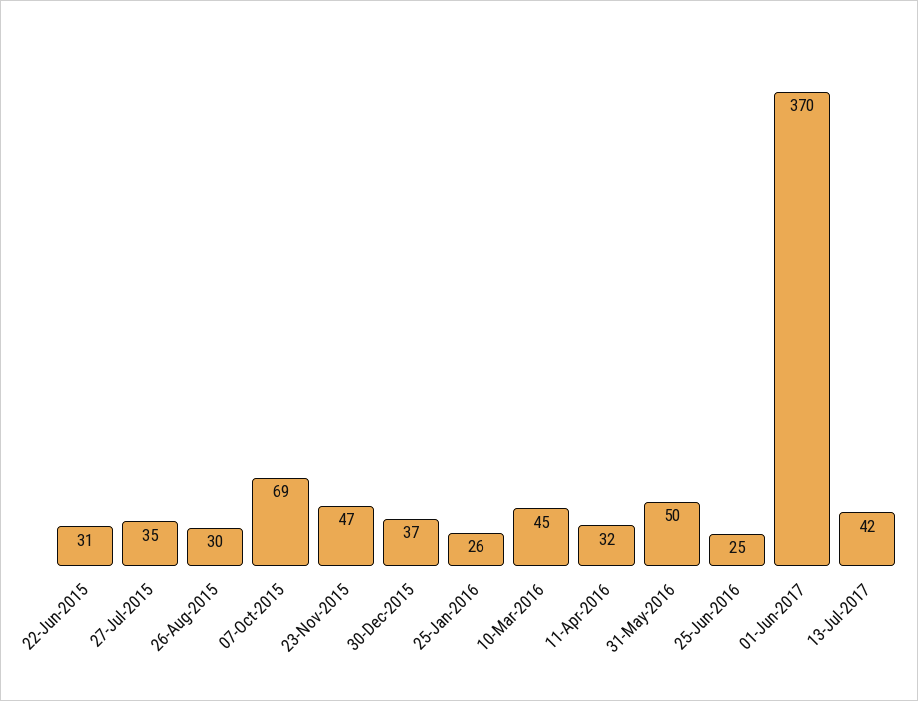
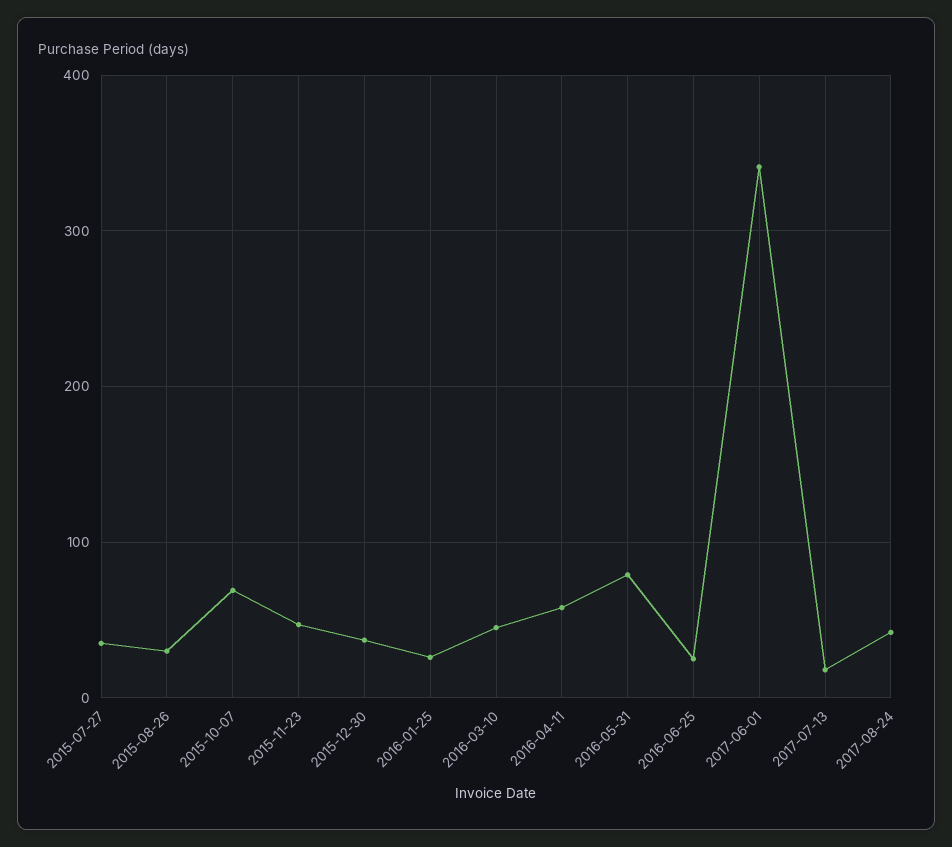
22-Jun-2015: 31 -> none
11-Apr-2016: 32 -> 60
31-May-2016: 50 -> 80
01-Jun-2017: 370 -> 340
13-Jul-2017: 42 -> 20
2017-08-24: none -> 40

